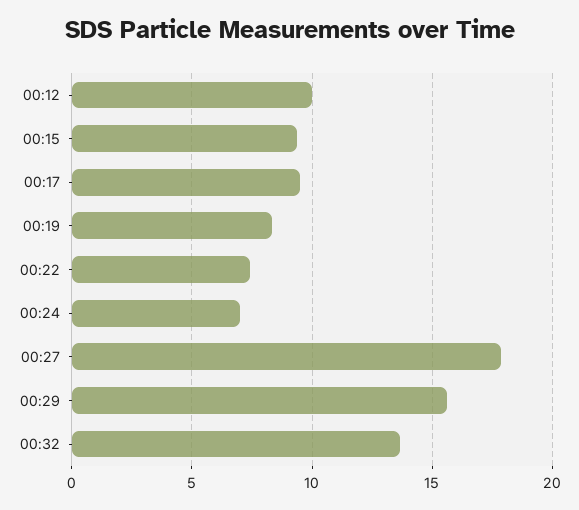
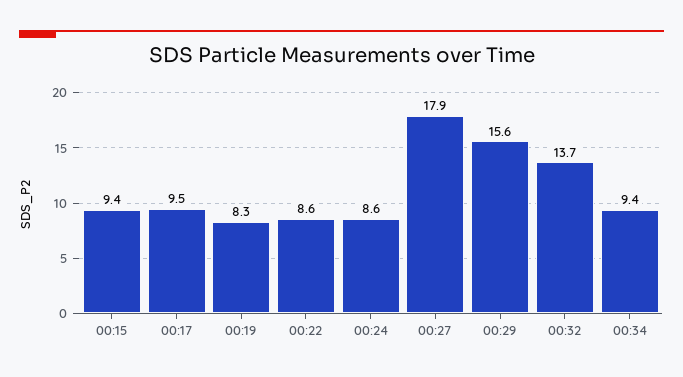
00:12: 10 -> none
00:22: 7.5 -> 8.6
00:24: 7 -> 8.6
00:34: none -> 9.4

